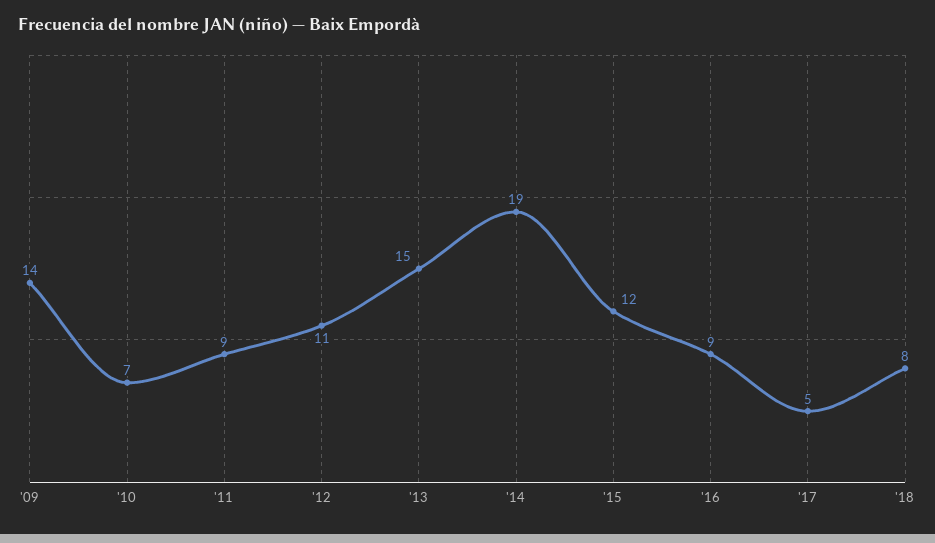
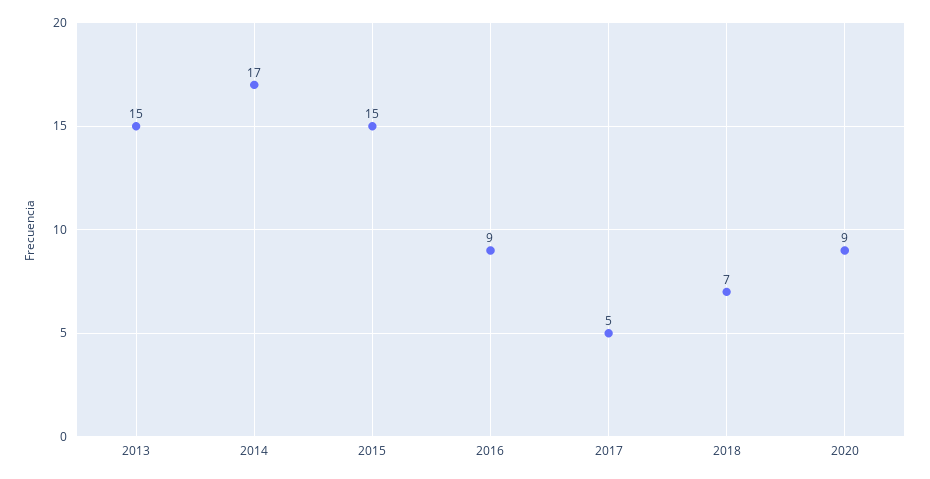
'09: 14 -> none
'10: 7 -> none
'11: 9 -> none
'12: 11 -> none
'14: 19 -> 17
'15: 12 -> 15
'18: 8 -> 7
2020: none -> 9

